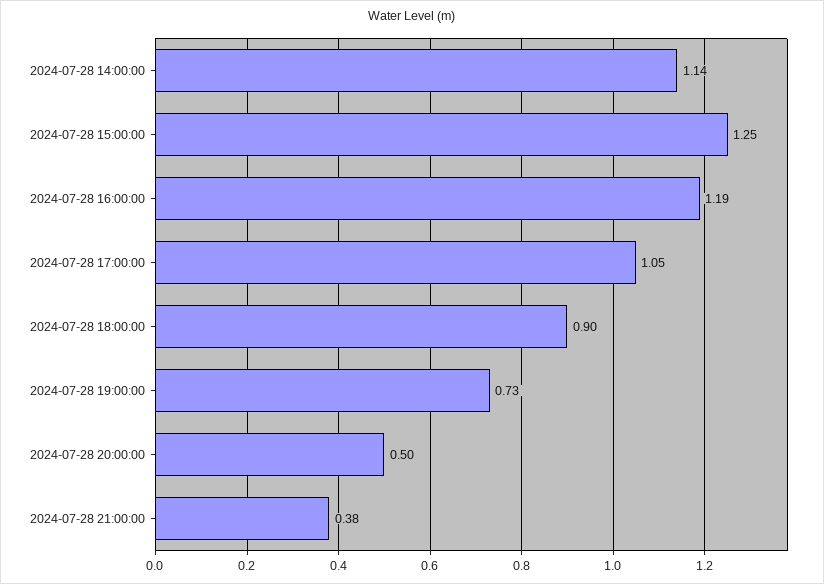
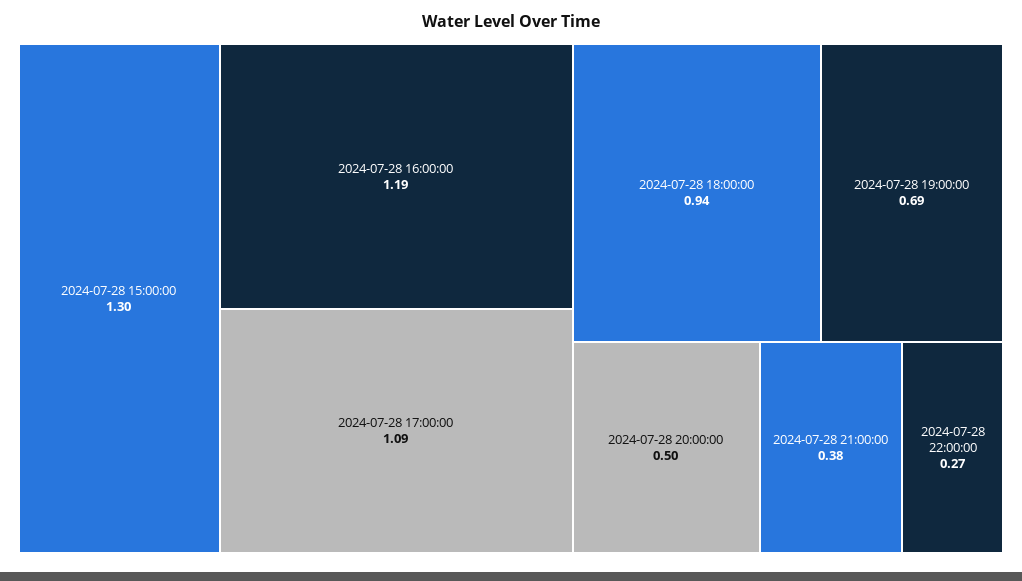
2024-07-28 14:00:00: 1.14 -> none
2024-07-28 15:00:00: 1.25 -> 1.3
2024-07-28 17:00:00: 1.05 -> 1.09
2024-07-28 18:00:00: 0.9 -> 0.94
2024-07-28 19:00:00: 0.73 -> 0.69
2024-07-28 22:00:00: none -> 0.27

